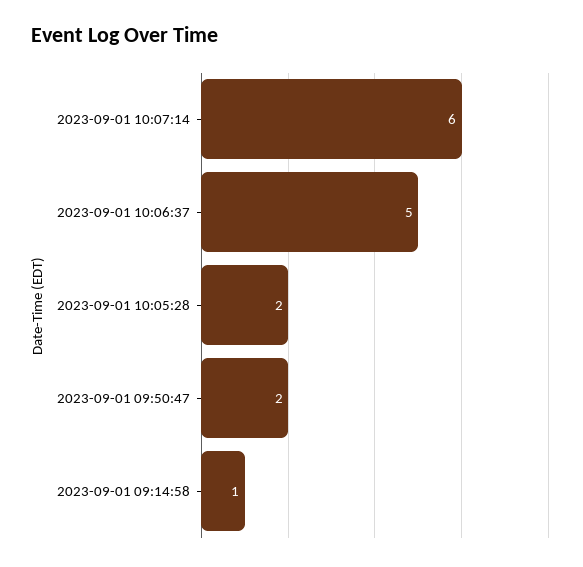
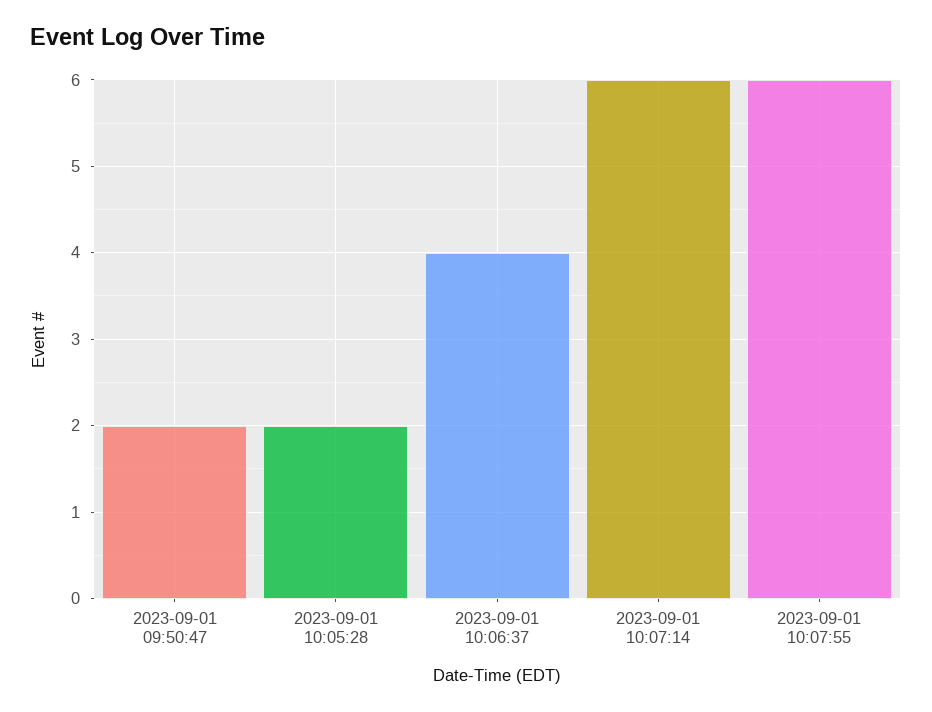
2023-09-01 10:06:37: 5 -> 4
2023-09-01 09:14:58: 1 -> none
2023-09-01 10:07:55: none -> 6

